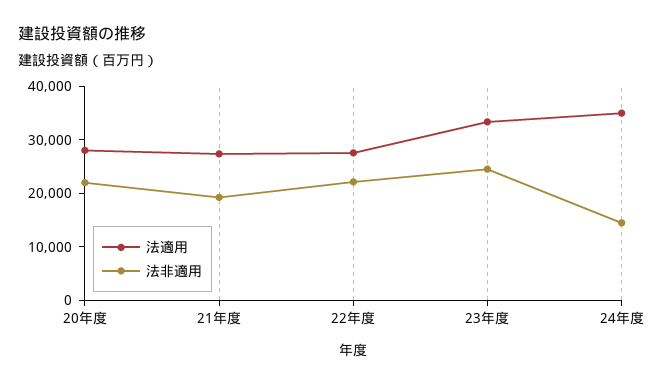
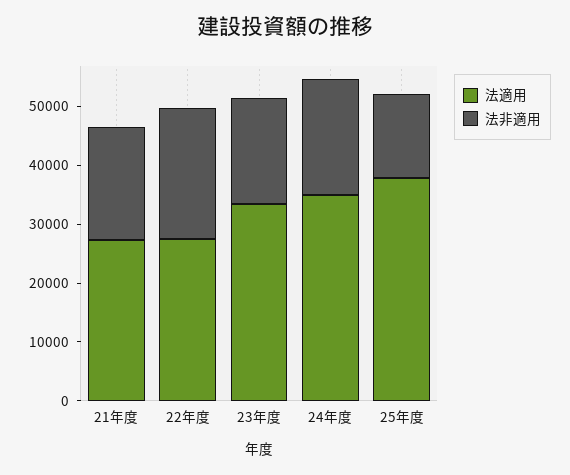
法適用, 20年度: 28000 -> none
法非適用, 20年度: 22000 -> none
法非適用, 23年度: 24000 -> 18000
法非適用, 24年度: 14000 -> 20000
法適用, 25年度: none -> 38000
法非適用, 25年度: none -> 14000

